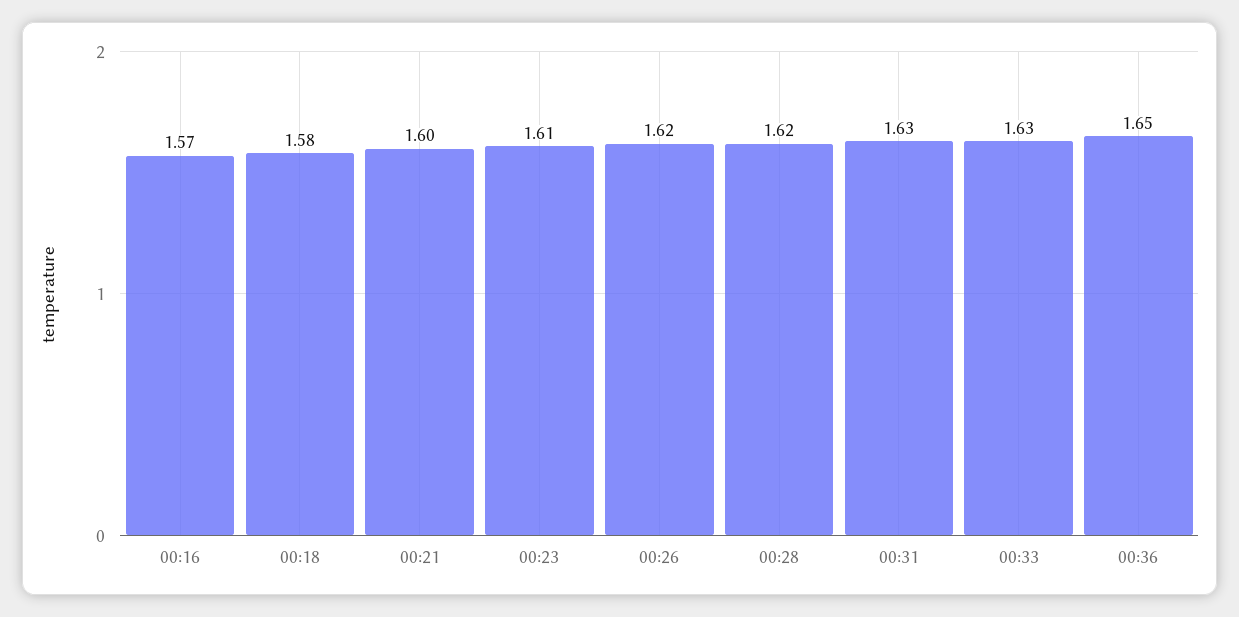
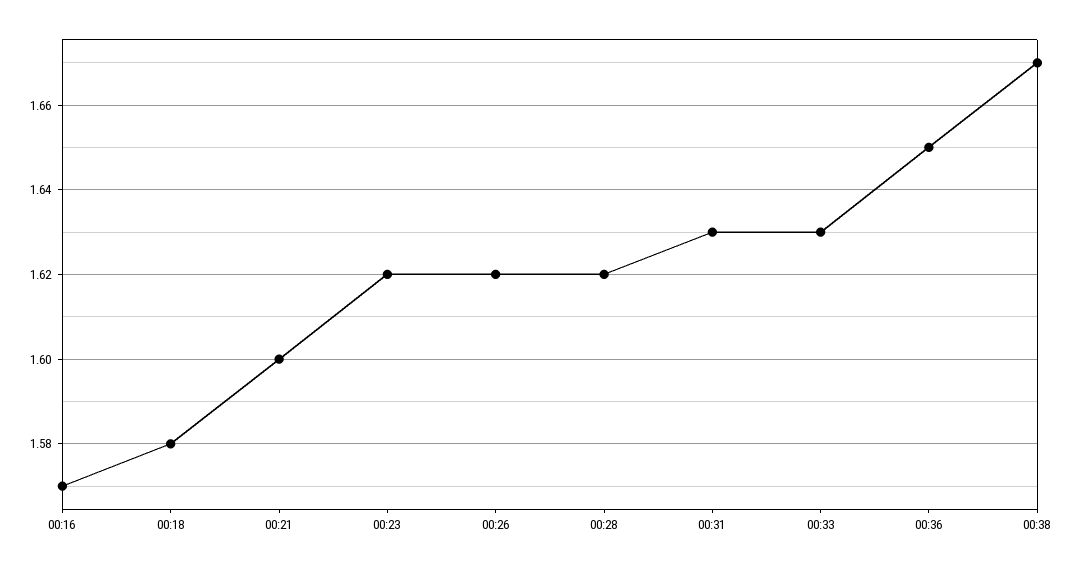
00:23: 1.61 -> 1.62
00:38: none -> 1.67

